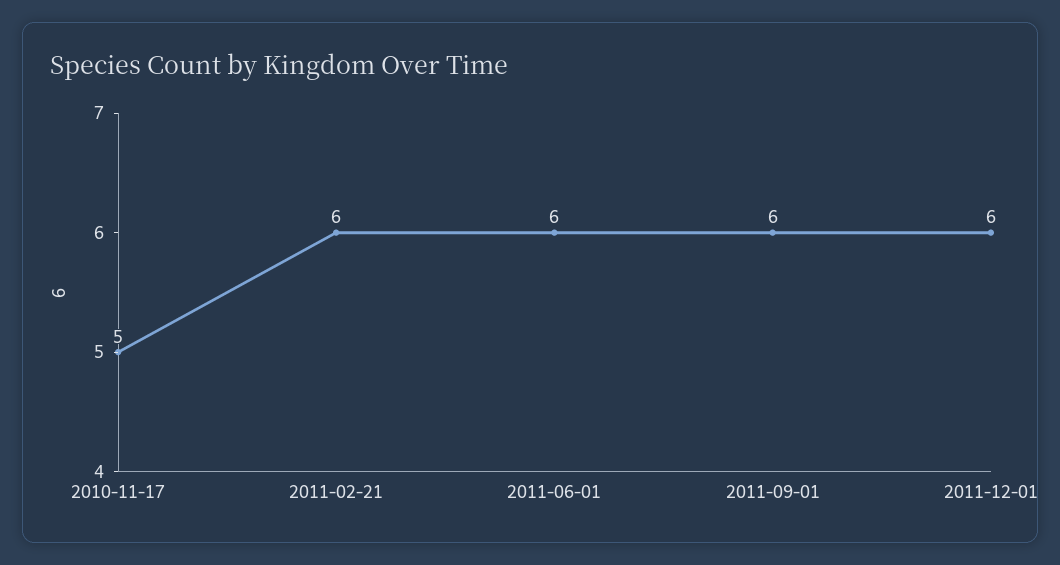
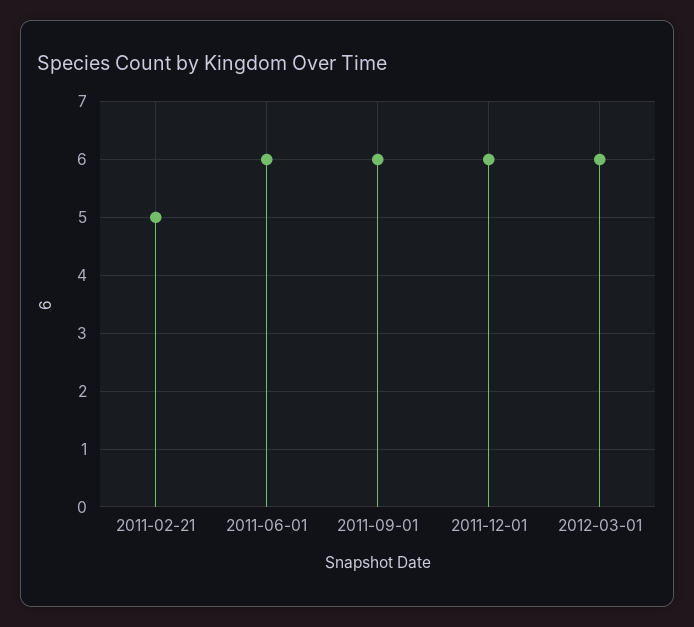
2010-11-17: 5 -> none
2011-02-21: 6 -> 5
2012-03-01: none -> 6

